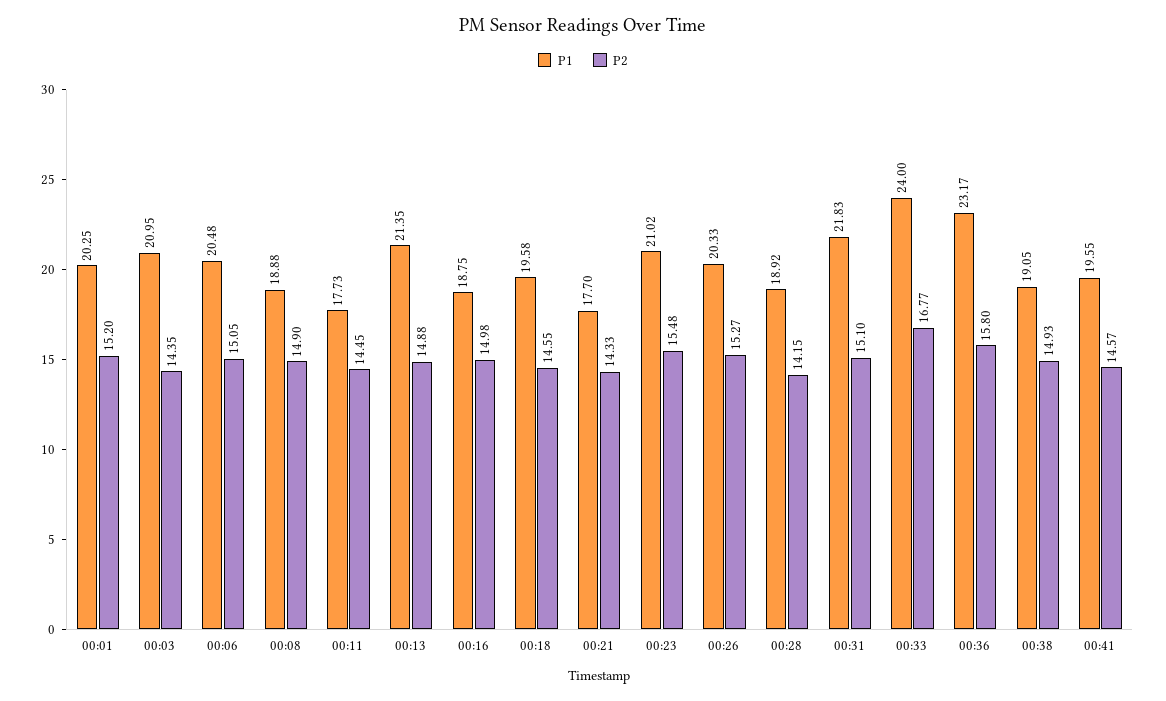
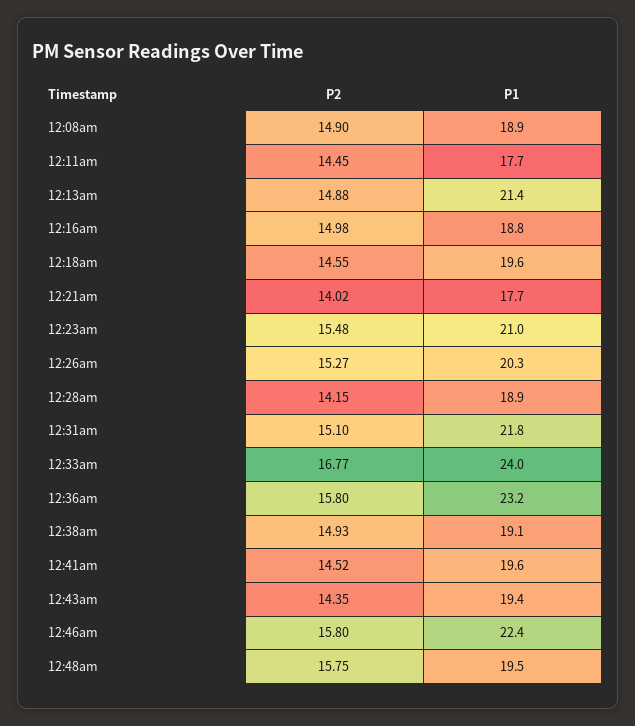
P1, 00:01: 20.25 -> none
P2, 00:01: 15.2 -> none
P1, 00:03: 20.95 -> none
P2, 00:03: 14.35 -> none
P1, 00:06: 20.48 -> none
P2, 00:06: 15.05 -> none
P2, 00:21: 14.33 -> 14.02
P2, 00:41: 14.57 -> 14.52
P2, 12:43am: none -> 14.35
P1, 12:43am: none -> 19.4
P2, 12:46am: none -> 15.8
P1, 12:46am: none -> 22.4
P2, 12:48am: none -> 15.75
P1, 12:48am: none -> 19.5

